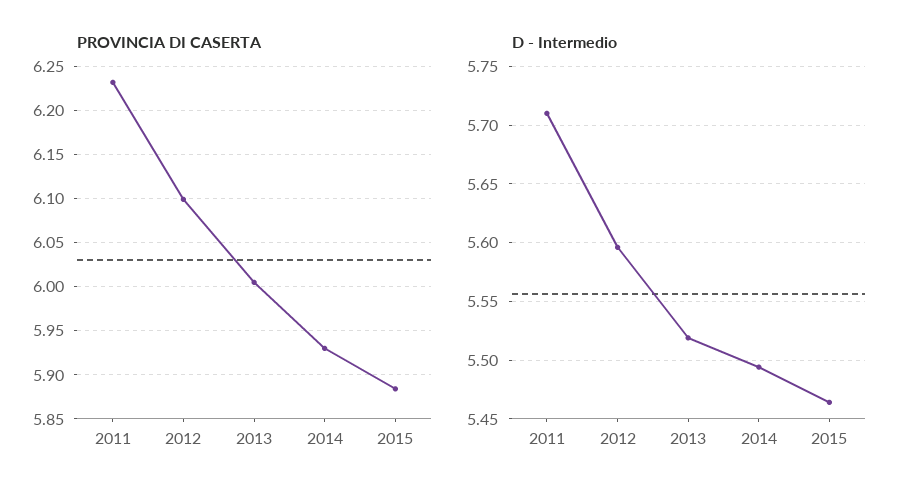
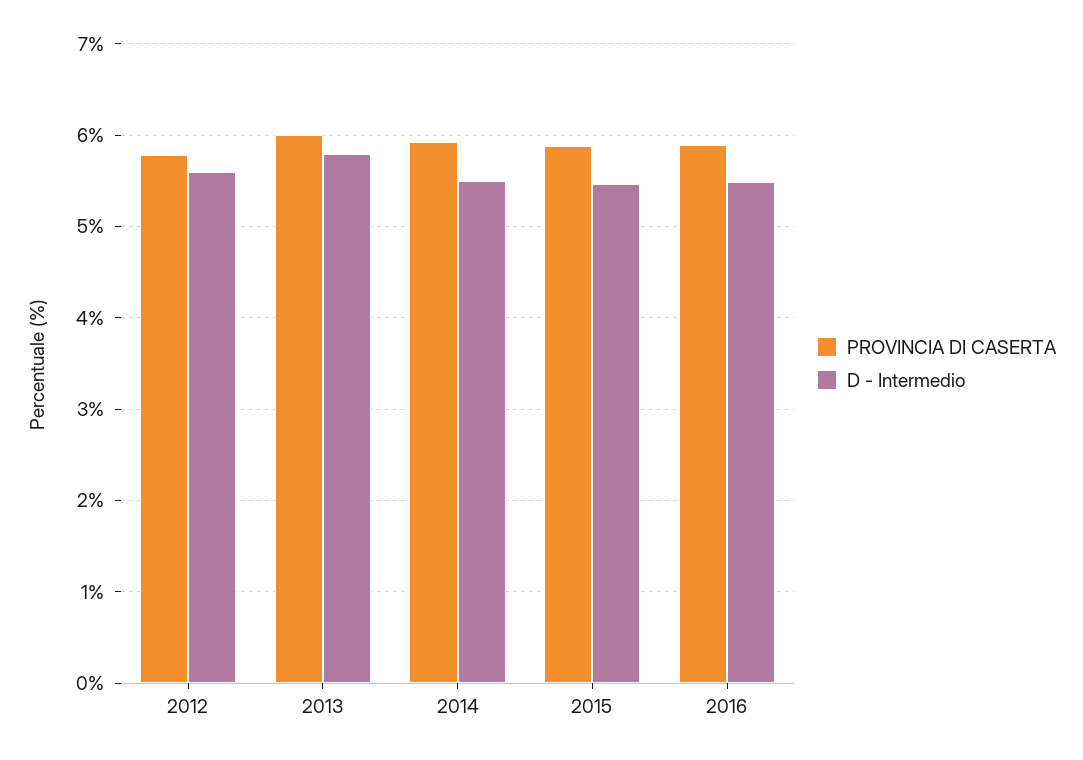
PROVINCIA DI CASERTA, 2011: 6.23 -> none
PROVINCIA DI CASERTA, 2012: 6.1 -> 5.8
D - Intermedio, 2011: 5.71 -> none
D - Intermedio, 2013: 5.52 -> 5.8
PROVINCIA DI CASERTA, 2016: none -> 5.9
D - Intermedio, 2016: none -> 5.5

